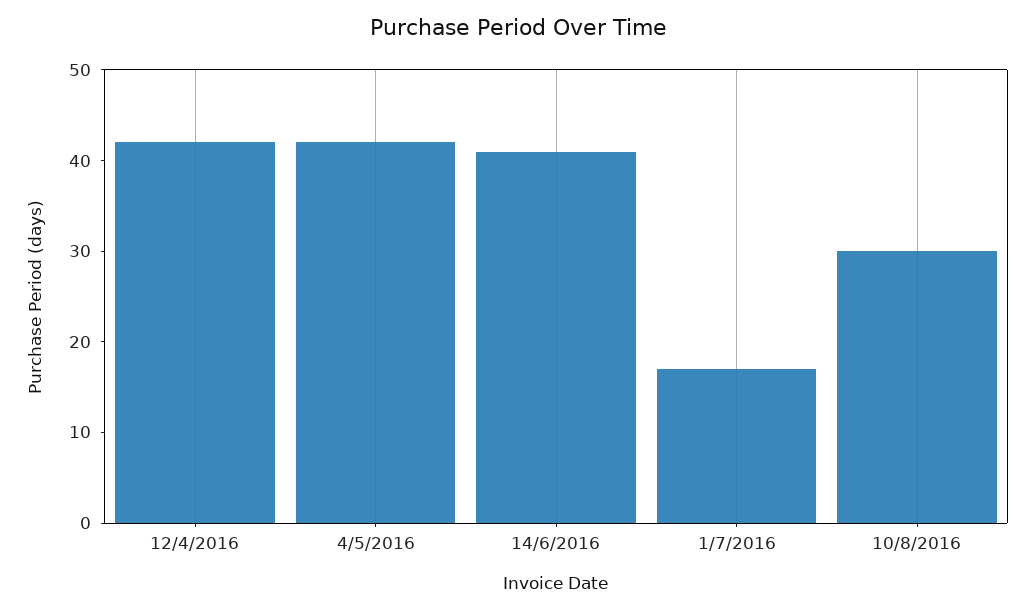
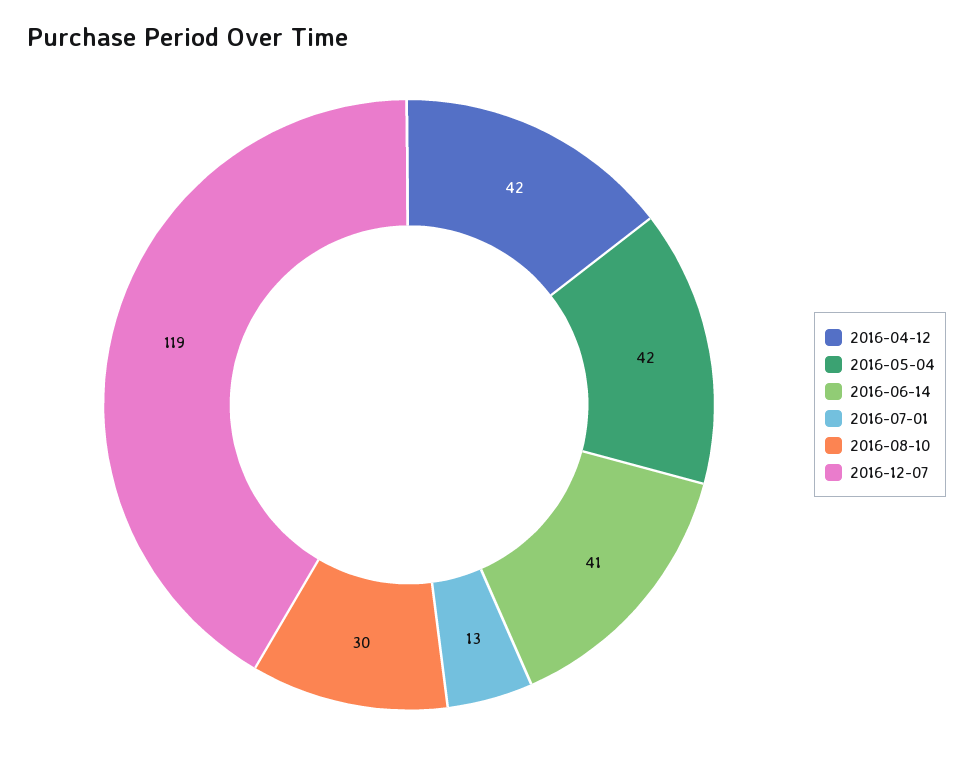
1/7/2016: 17 -> 13
2016-12-07: none -> 119

